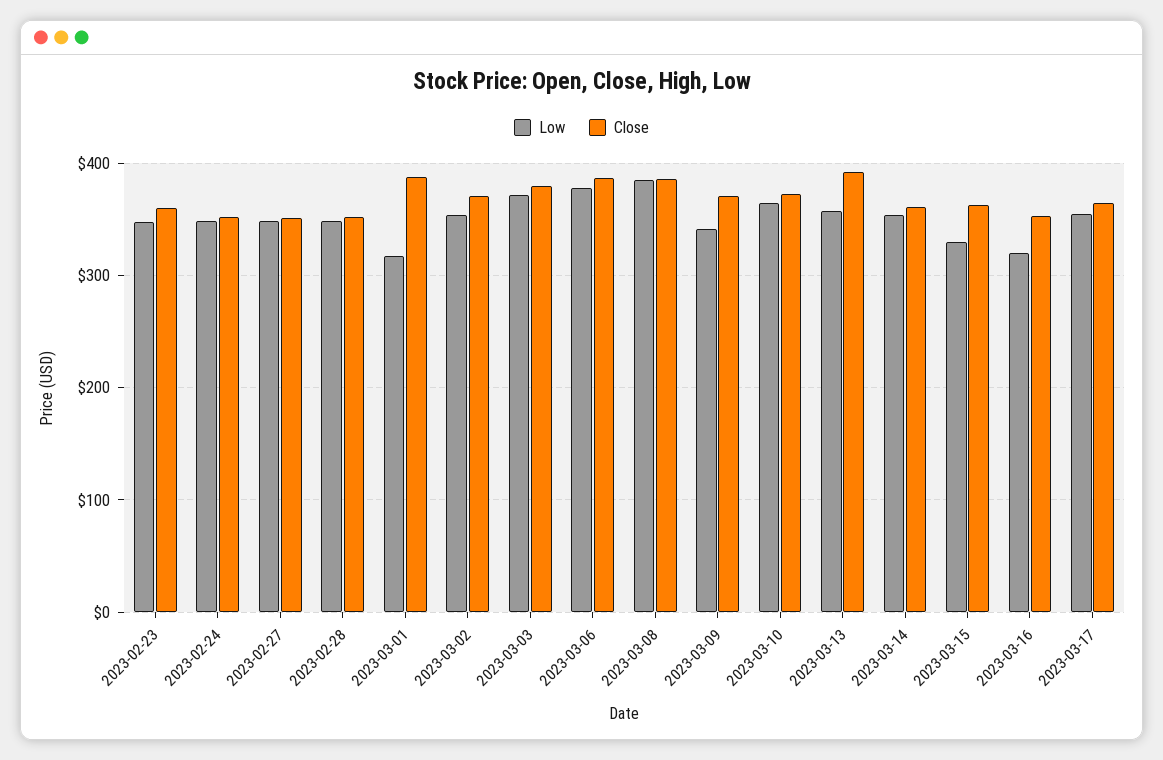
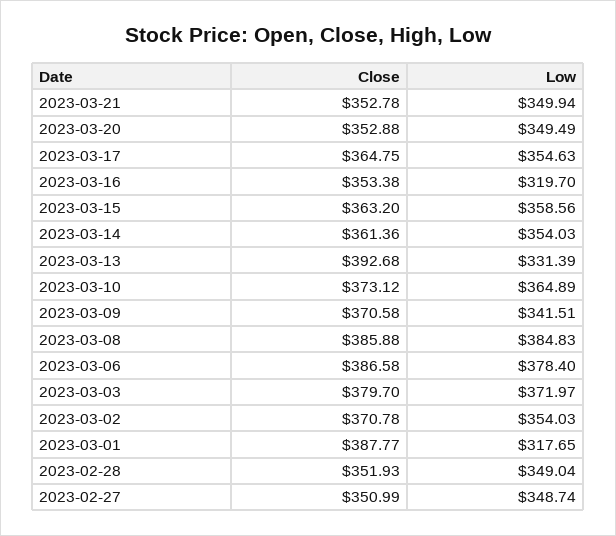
Low, 2023-02-23: 350 -> none
Close, 2023-02-23: 360 -> none
Low, 2023-02-24: 350 -> none
Close, 2023-02-24: 350 -> none
Low, 2023-03-13: 360 -> 331.39
Low, 2023-03-15: 330 -> 358.56
Close, 2023-03-21: none -> 352.78
Low, 2023-03-21: none -> 349.94
Close, 2023-03-20: none -> 352.88
Low, 2023-03-20: none -> 349.49

